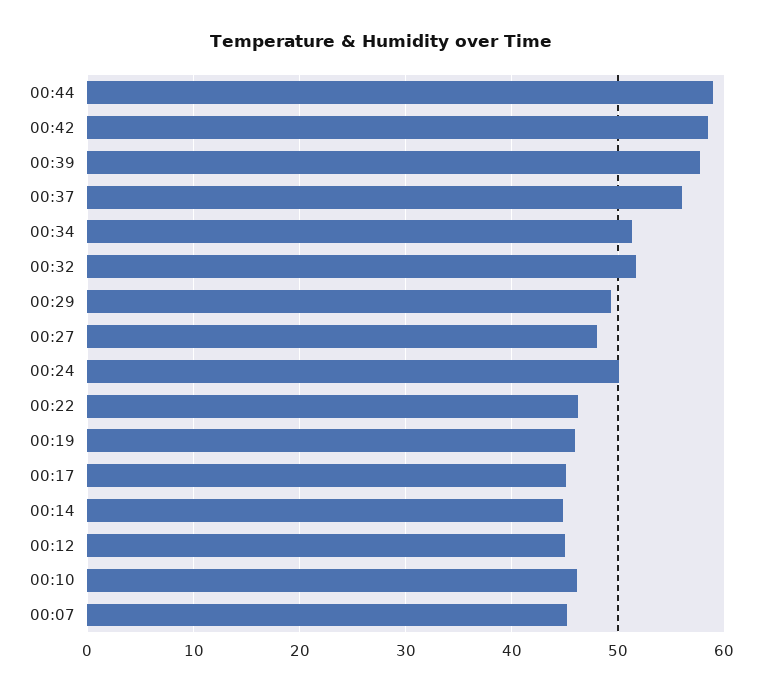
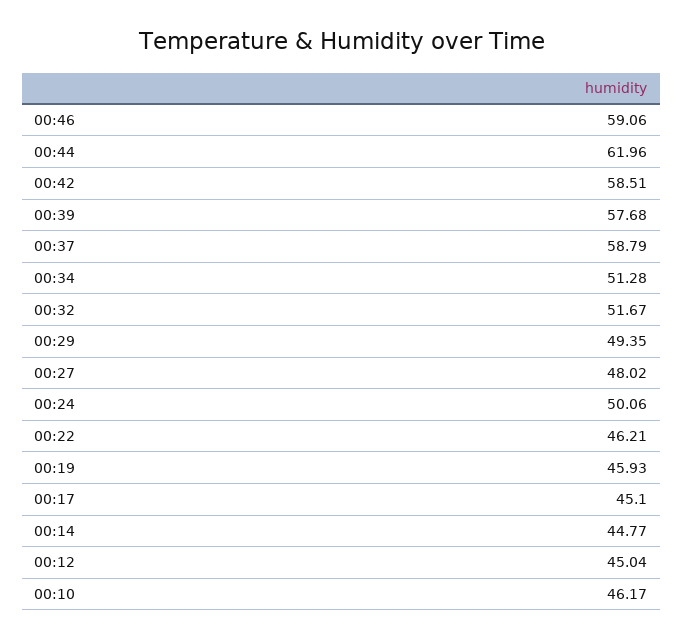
00:44: 59 -> 61.96
00:37: 56 -> 58.79
00:07: 45 -> none
00:46: none -> 59.06

